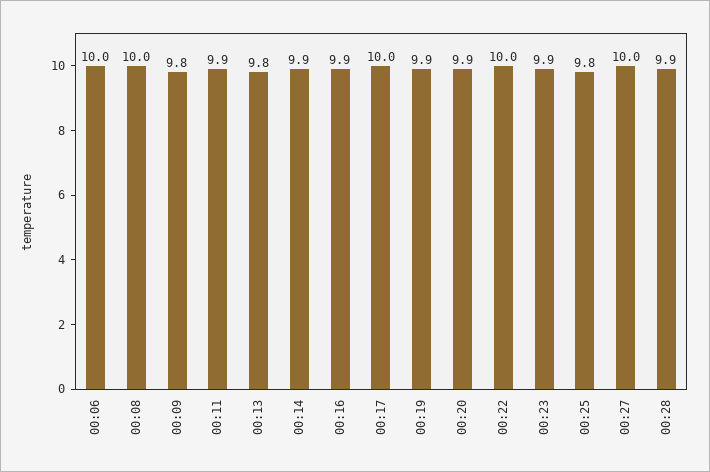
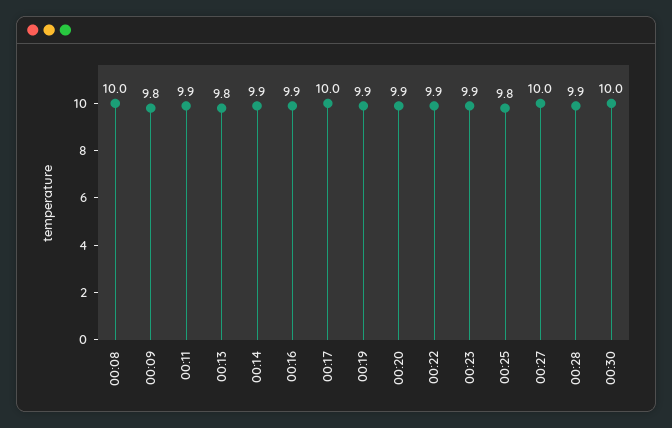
00:06: 10 -> none
00:22: 10 -> 9.9
00:30: none -> 10

